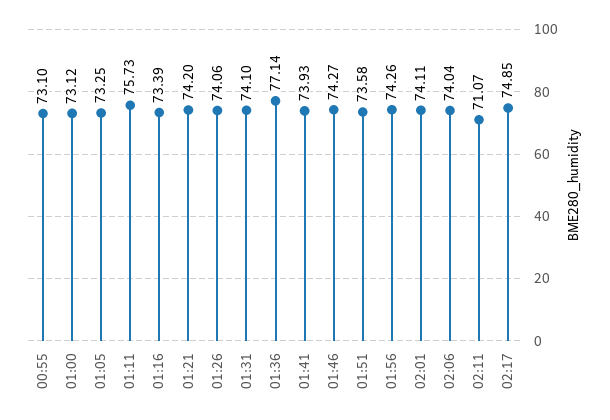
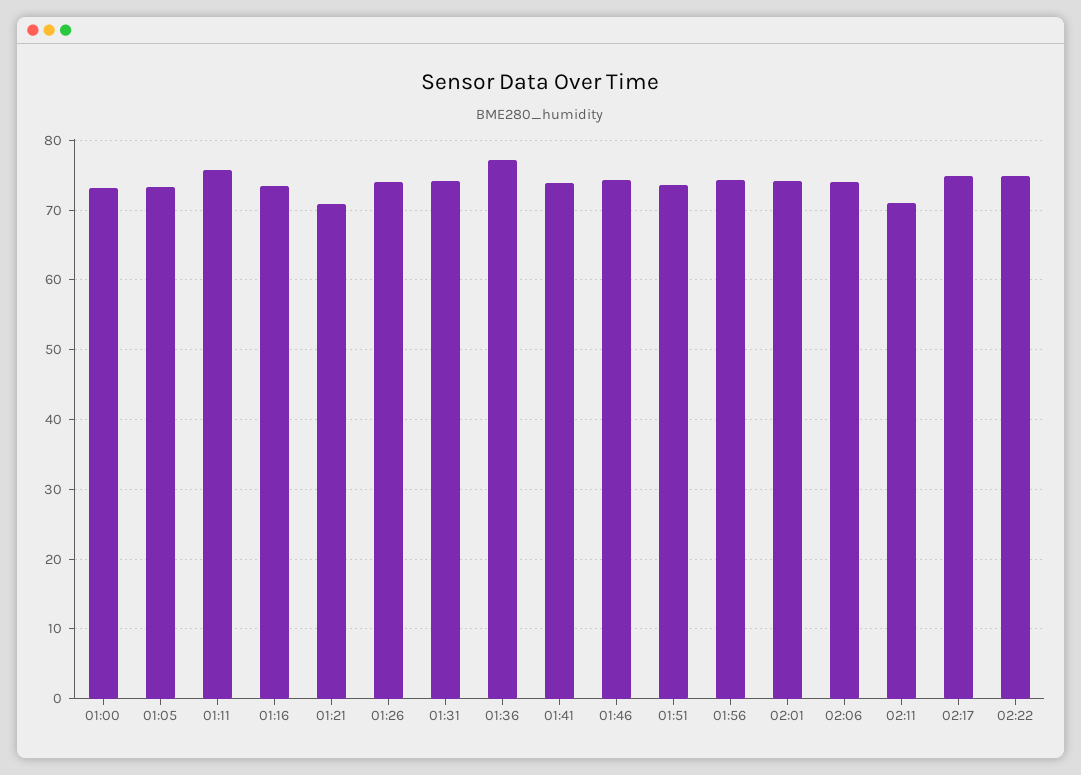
00:55: 73.1 -> none
01:21: 74.2 -> 71
02:22: none -> 75

